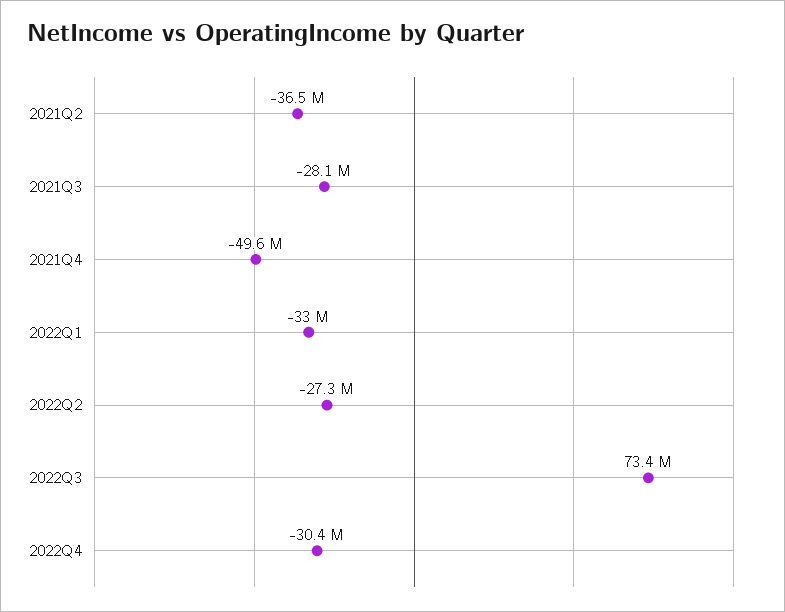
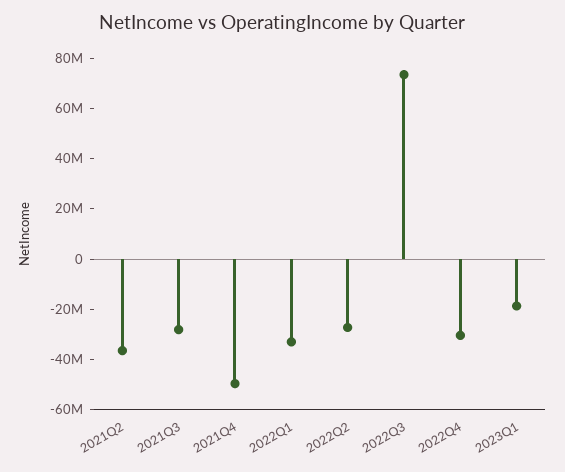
2023Q1: none -> -20000000

